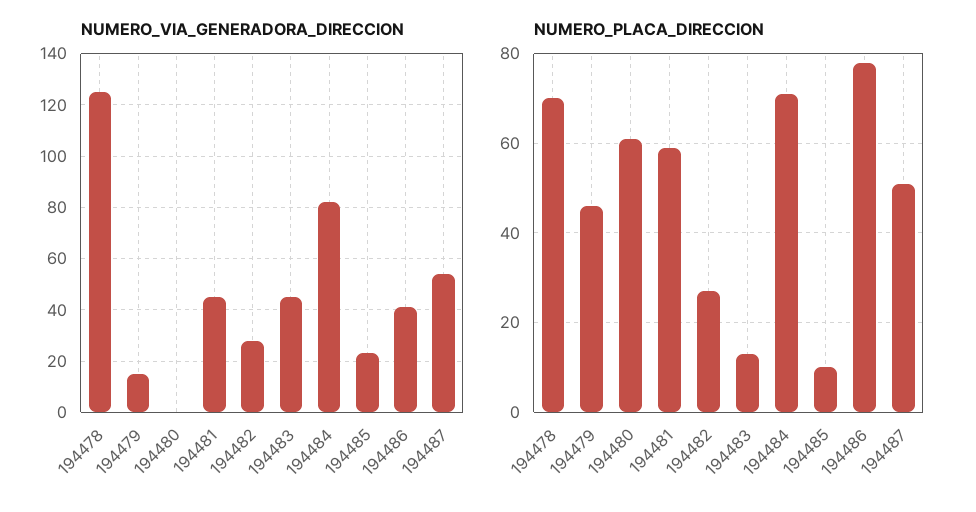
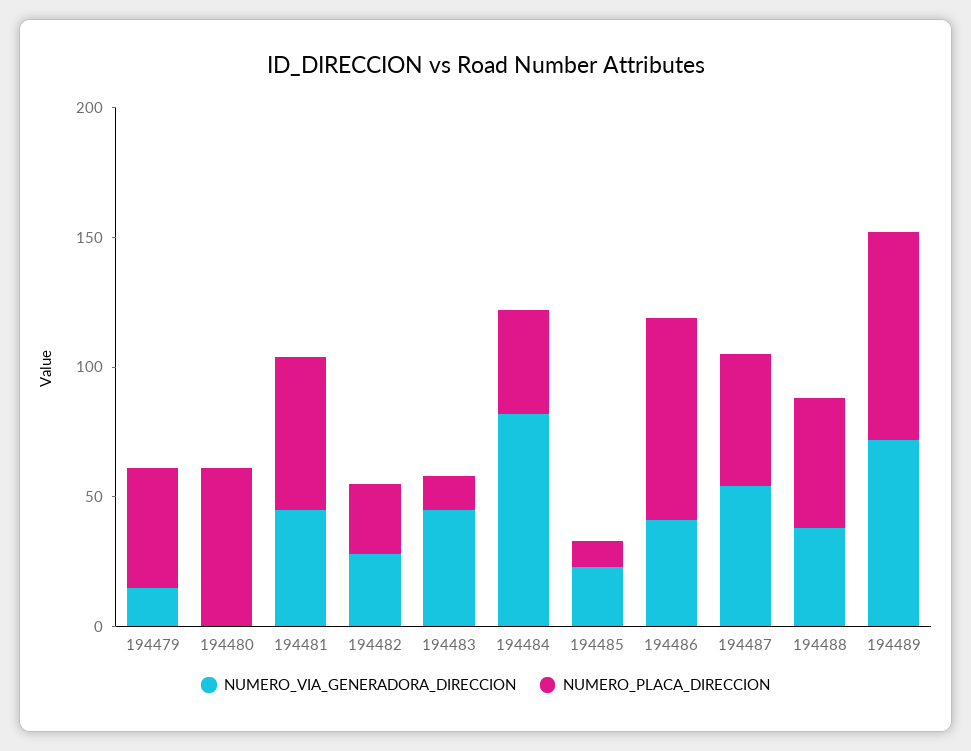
NUMERO_VIA_GENERADORA_DIRECCION, 194478: 125 -> none
NUMERO_PLACA_DIRECCION, 194478: 70 -> none
NUMERO_PLACA_DIRECCION, 194484: 70 -> 40
NUMERO_VIA_GENERADORA_DIRECCION, 194488: none -> 40
NUMERO_PLACA_DIRECCION, 194488: none -> 50
NUMERO_VIA_GENERADORA_DIRECCION, 194489: none -> 70
NUMERO_PLACA_DIRECCION, 194489: none -> 80

